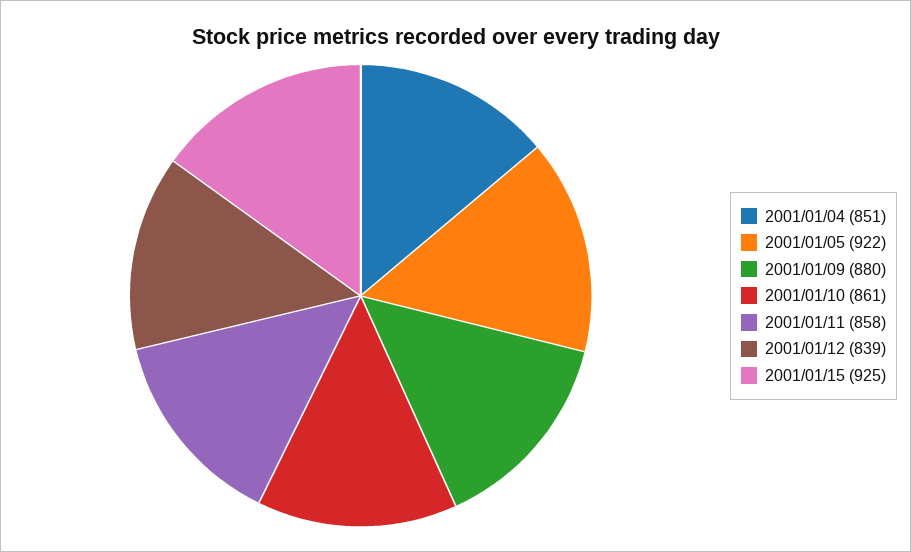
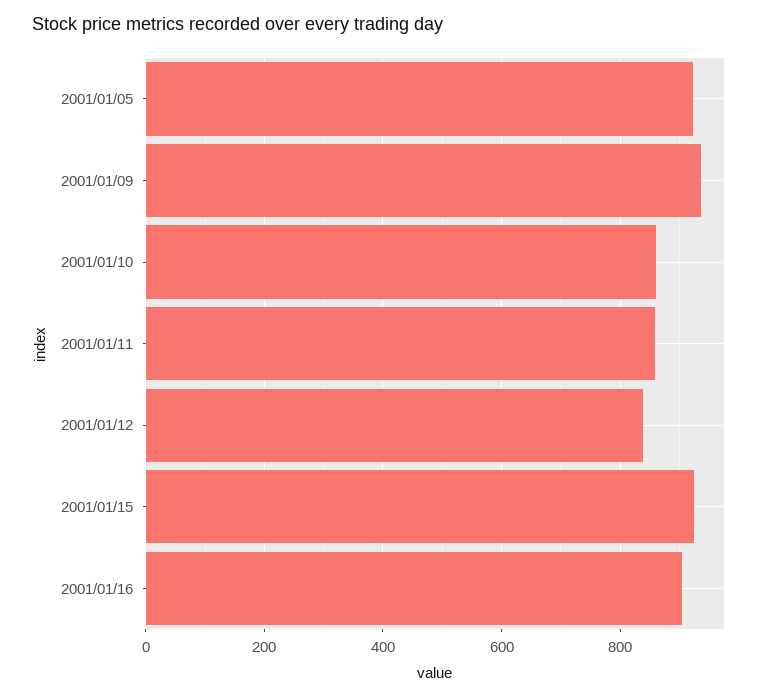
2001/01/04: 851 -> none
2001/01/09: 880 -> 940
2001/01/16: none -> 900

